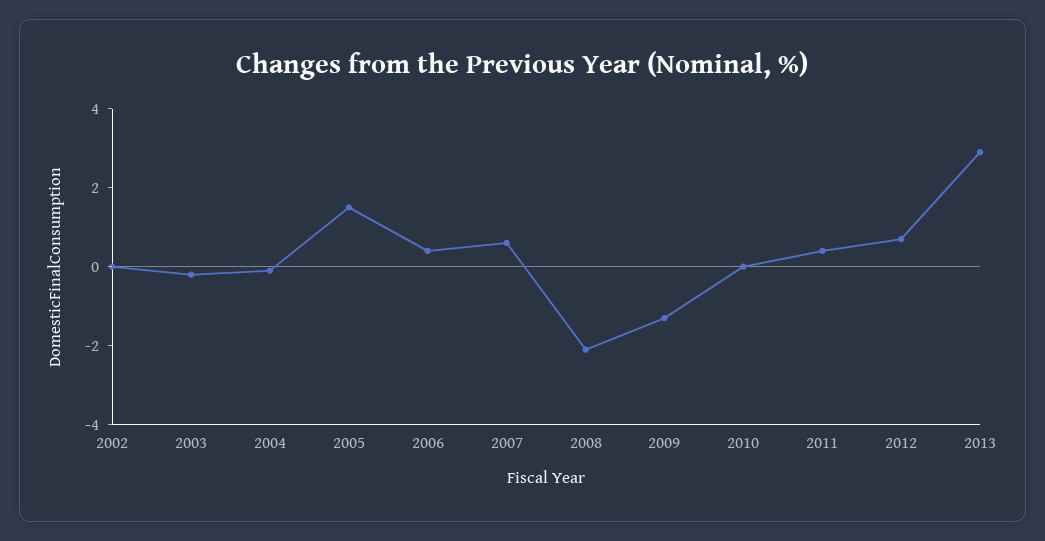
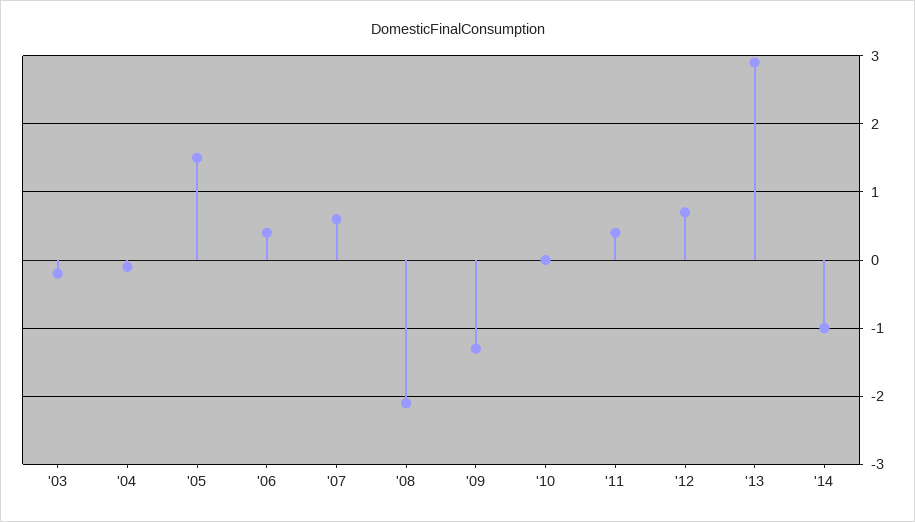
2002: 0 -> none
'14: none -> -1

